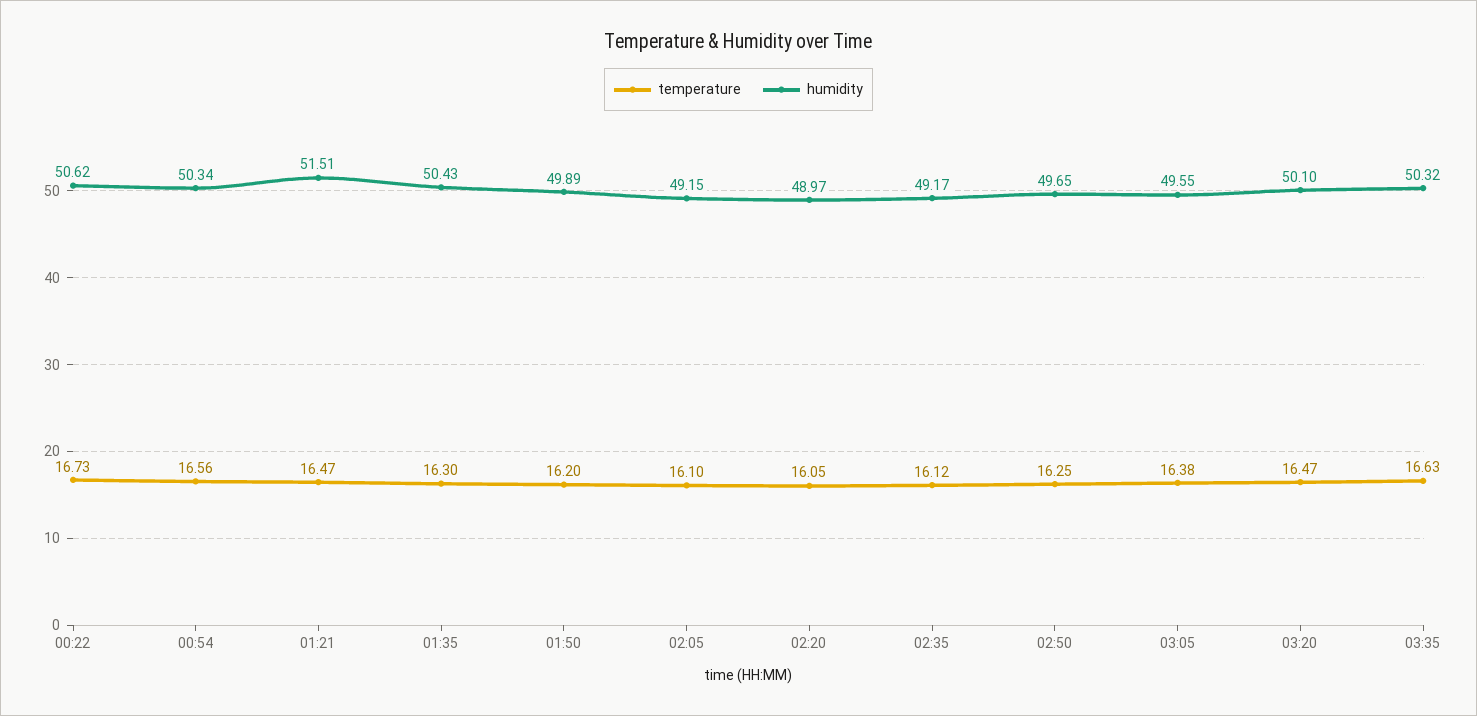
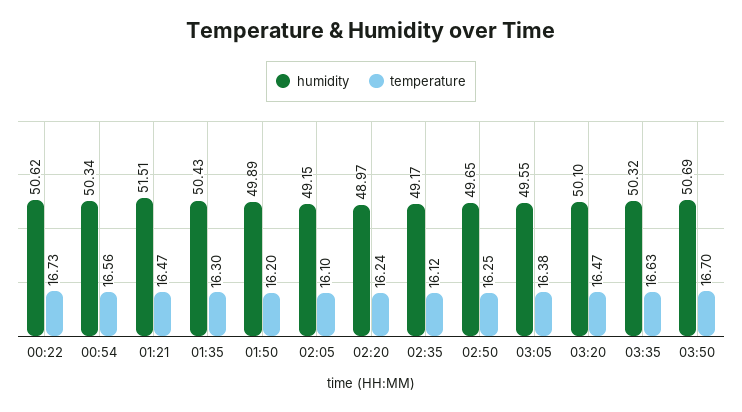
temperature, 02:20: 16.05 -> 16.24
humidity, 03:50: none -> 50.69
temperature, 03:50: none -> 16.7

